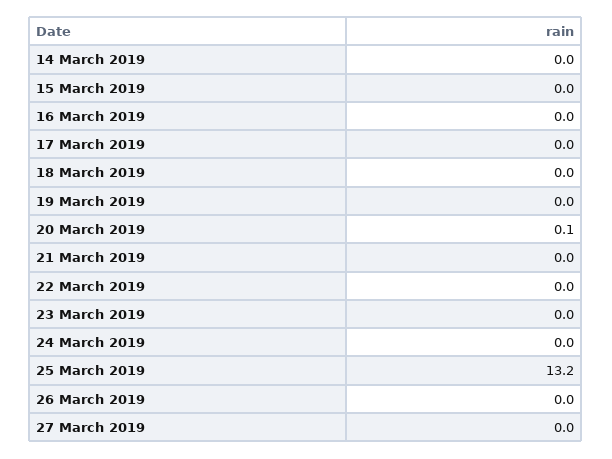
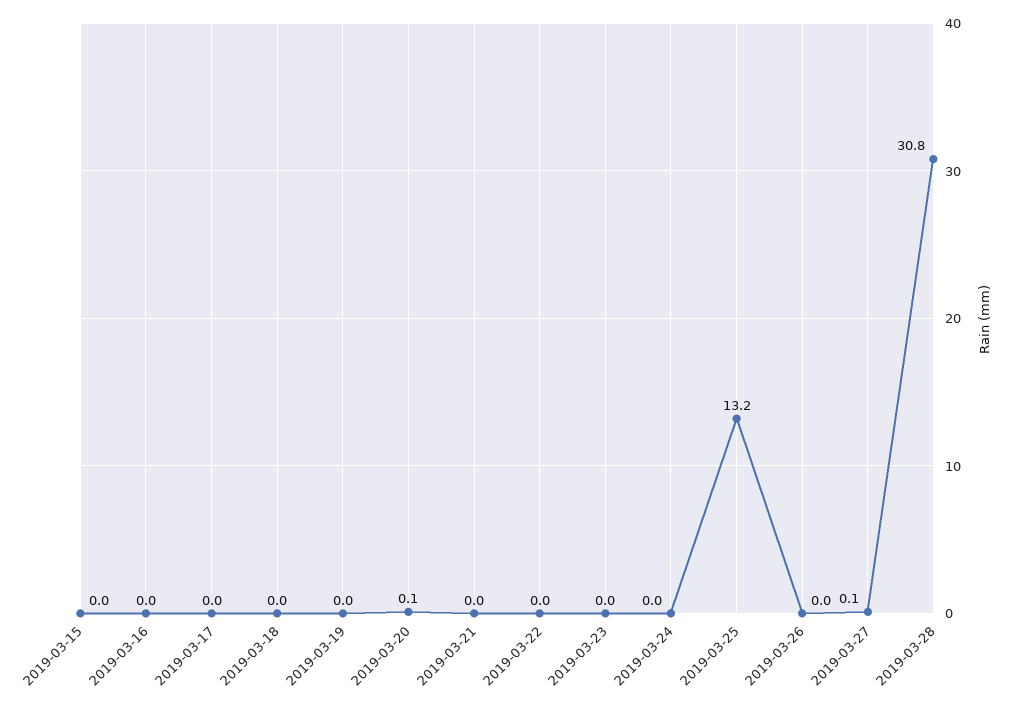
14 March 2019: 0 -> none
27 March 2019: 0 -> 0.1
2019-03-28: none -> 30.8

